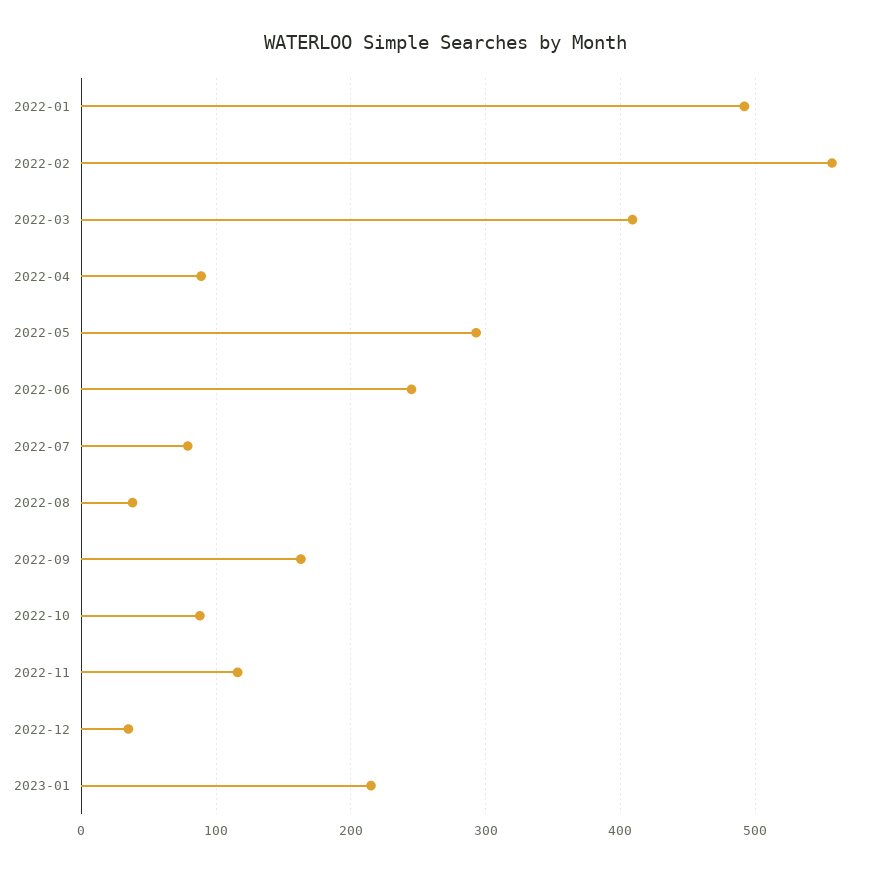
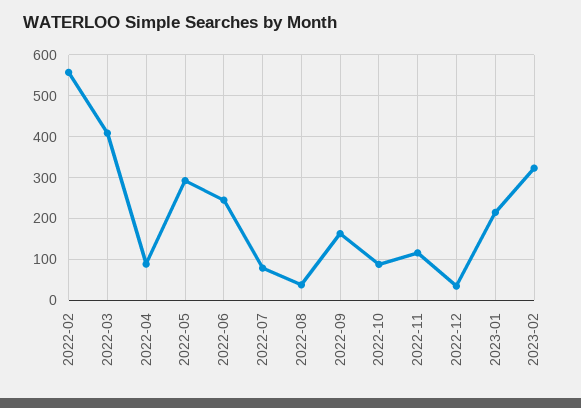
2022-01: 490 -> none
2023-02: none -> 320

